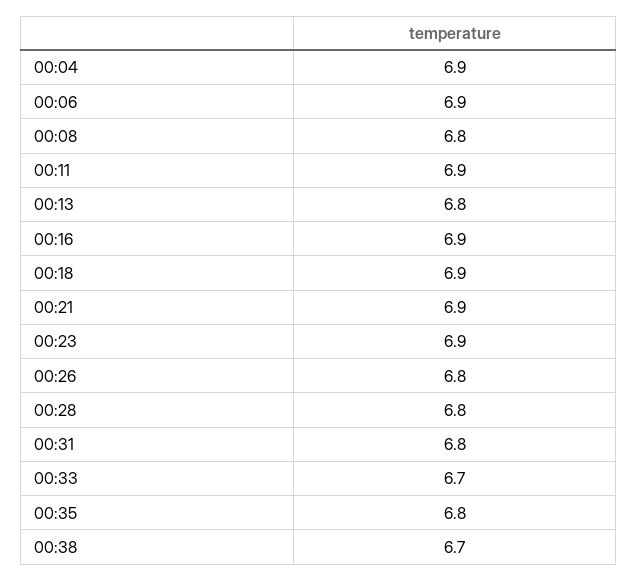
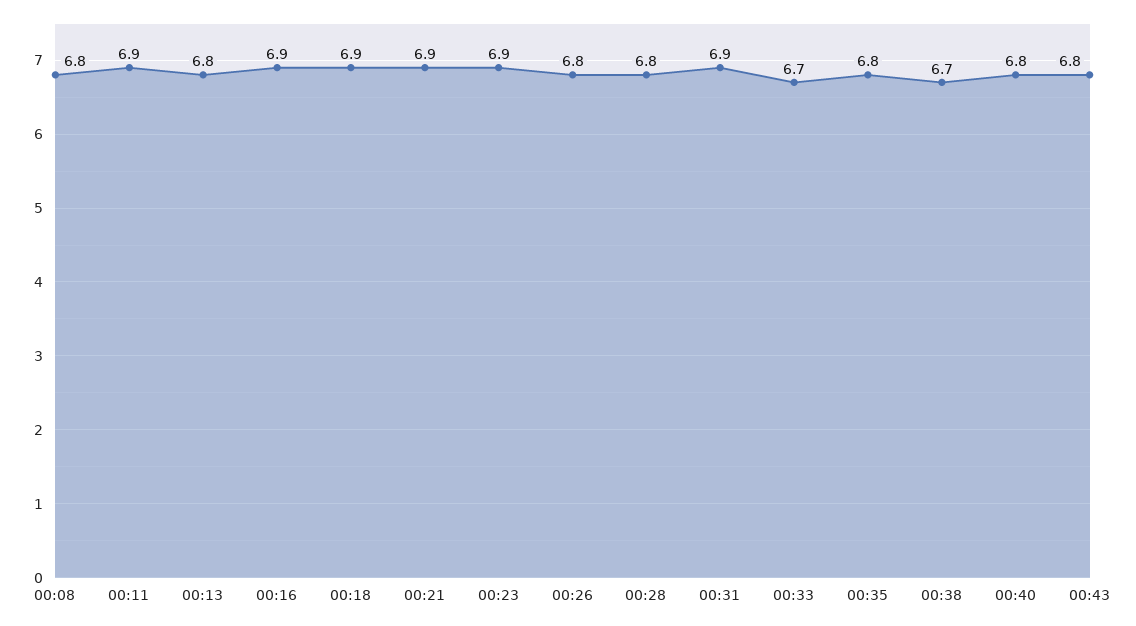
00:04: 6.9 -> none
00:06: 6.9 -> none
00:31: 6.8 -> 6.9
00:40: none -> 6.8
00:43: none -> 6.8

